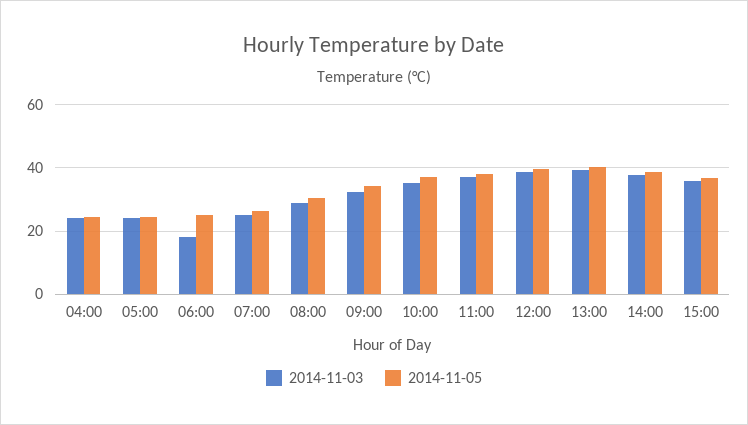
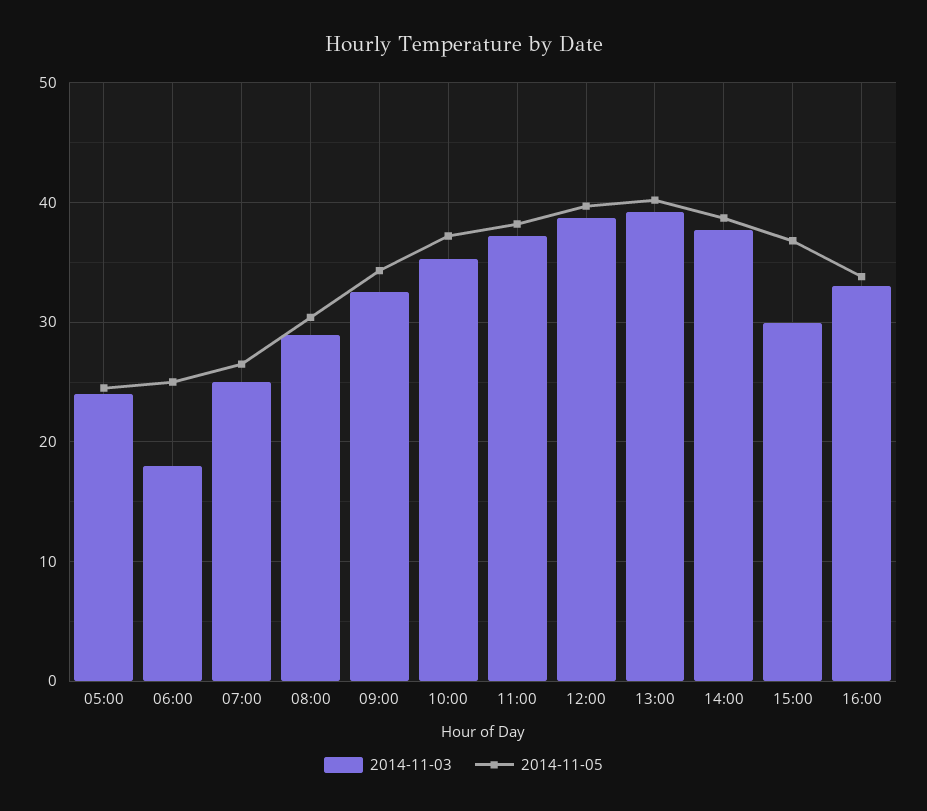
2014-11-03, 04:00: 24 -> none
2014-11-05, 04:00: 24 -> none
2014-11-03, 15:00: 36 -> 30
2014-11-03, 16:00: none -> 33
2014-11-05, 16:00: none -> 34

